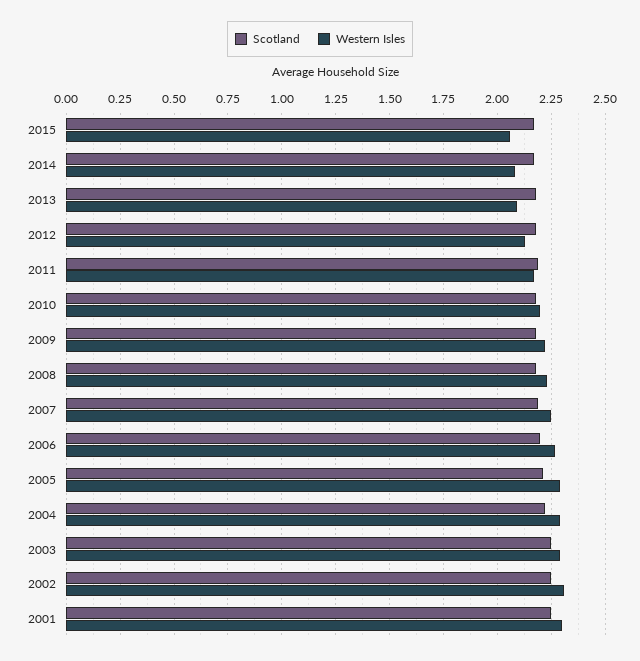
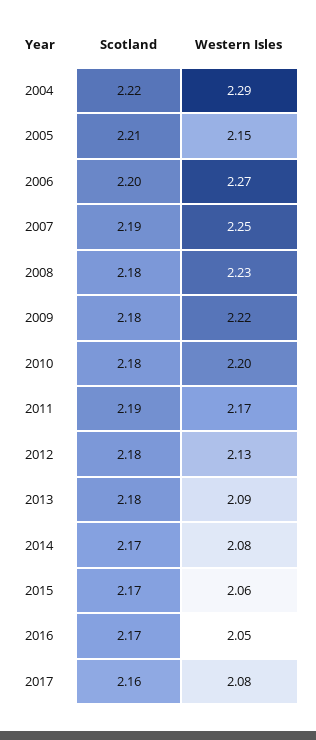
Western Isles, 2005: 2.3 -> 2.15
Scotland, 2003: 2.25 -> none
Western Isles, 2003: 2.3 -> none
Scotland, 2002: 2.25 -> none
Western Isles, 2002: 2.3 -> none
Scotland, 2001: 2.25 -> none
Western Isles, 2001: 2.3 -> none
Scotland, 2016: none -> 2.17
Western Isles, 2016: none -> 2.05
Scotland, 2017: none -> 2.16
Western Isles, 2017: none -> 2.08

